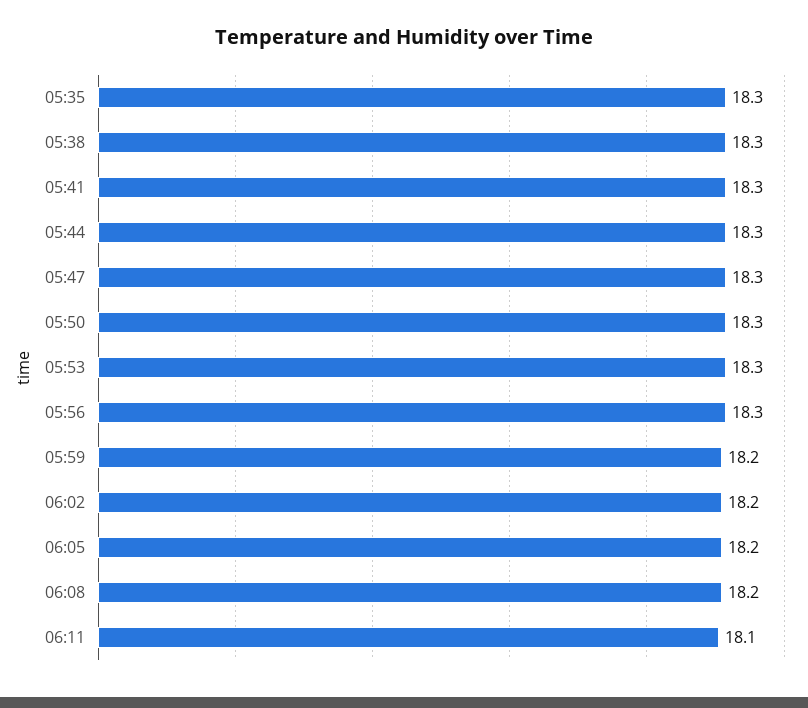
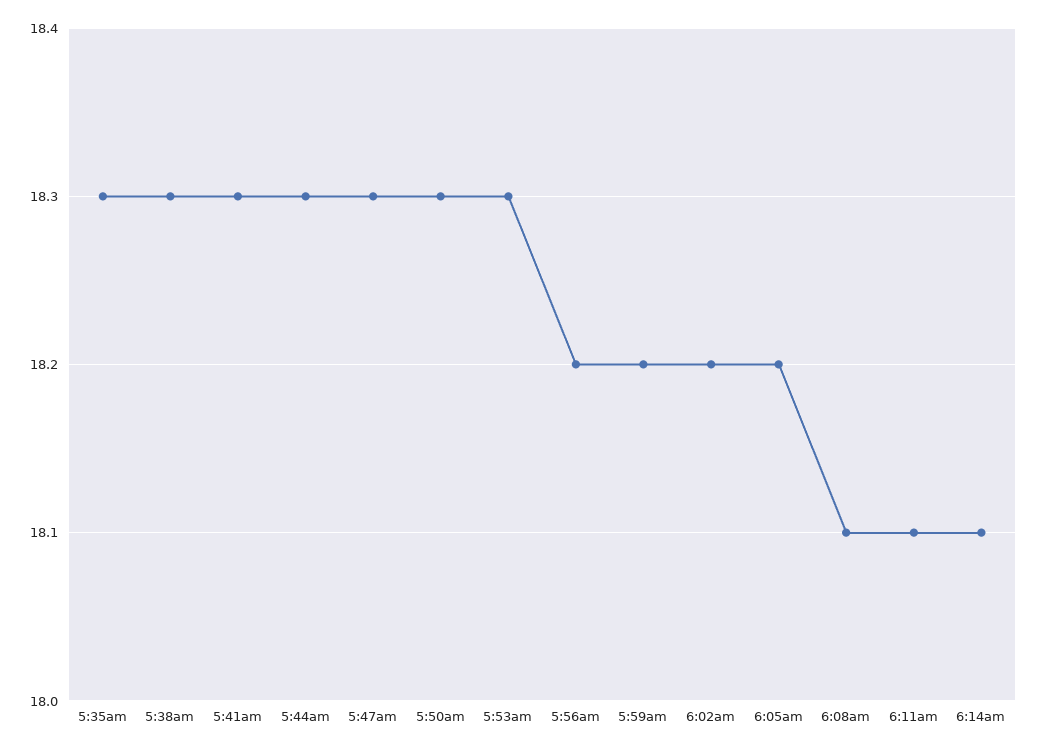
05:56: 18.3 -> 18.2
06:08: 18.2 -> 18.1
6:14am: none -> 18.1

